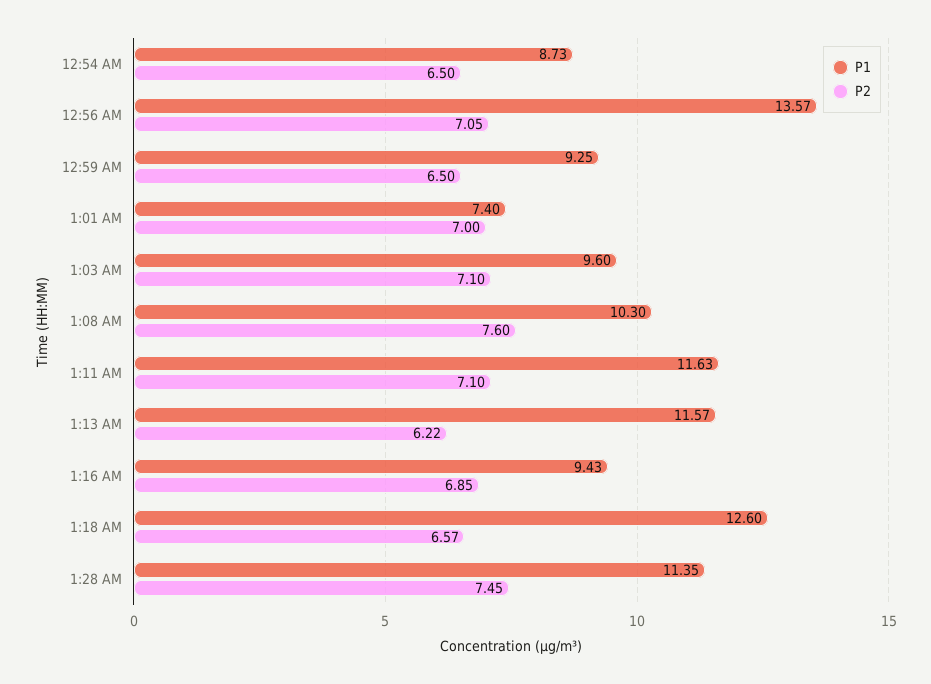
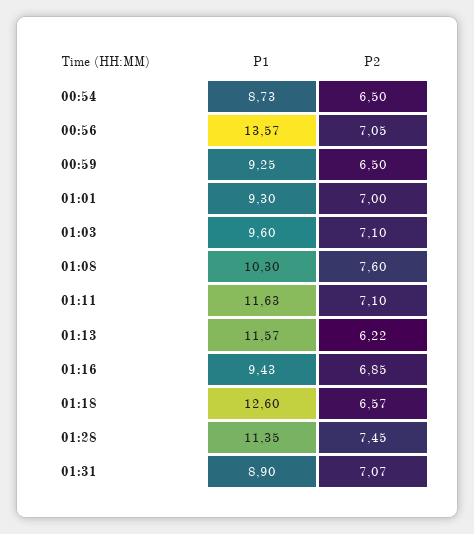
P1, 1:01 AM: 7.4 -> 9.3
P1, 01:31: none -> 8.9
P2, 01:31: none -> 7.07

